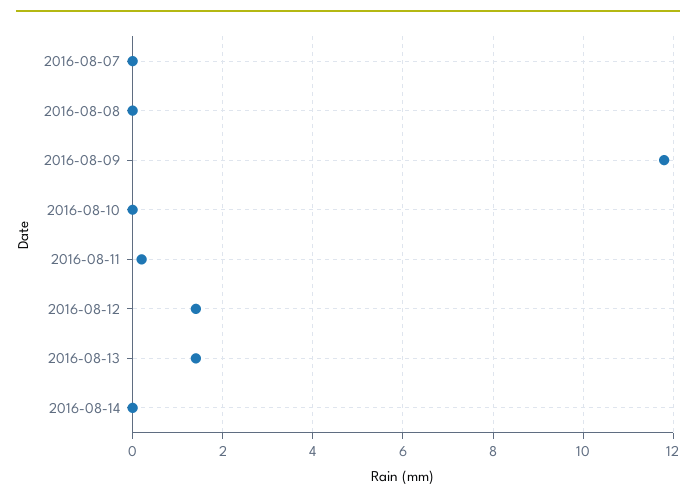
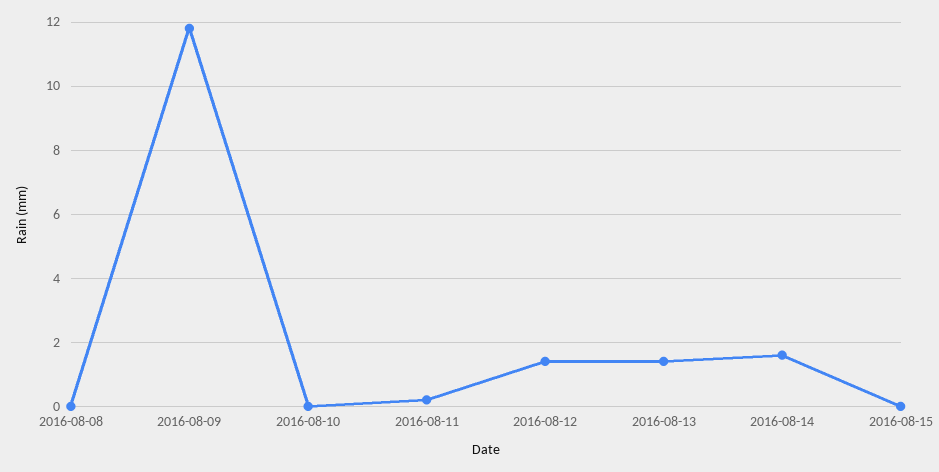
2016-08-07: 0 -> none
2016-08-14: 0 -> 1.5
2016-08-15: none -> 0

